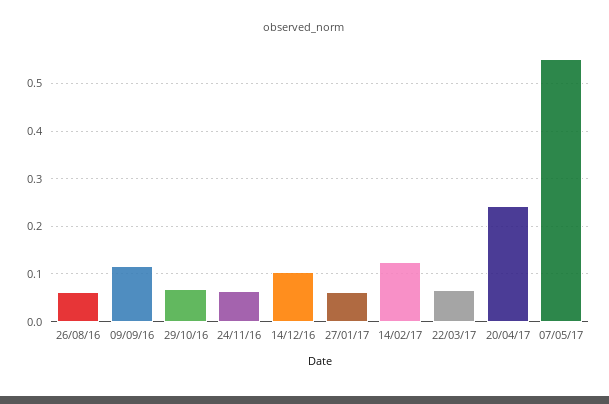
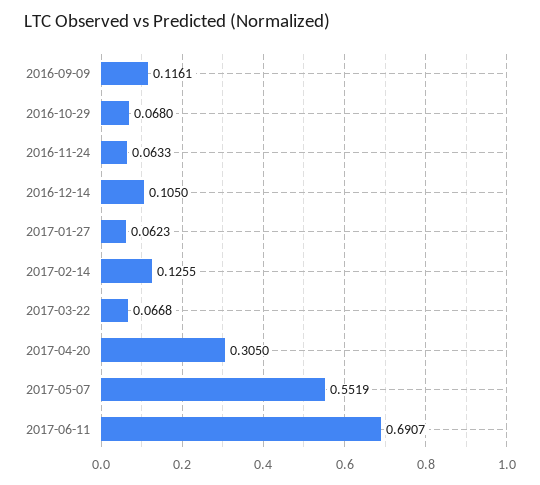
26/08/16: 0.06 -> none
20/04/17: 0.24 -> 0.305
2017-06-11: none -> 0.6907

